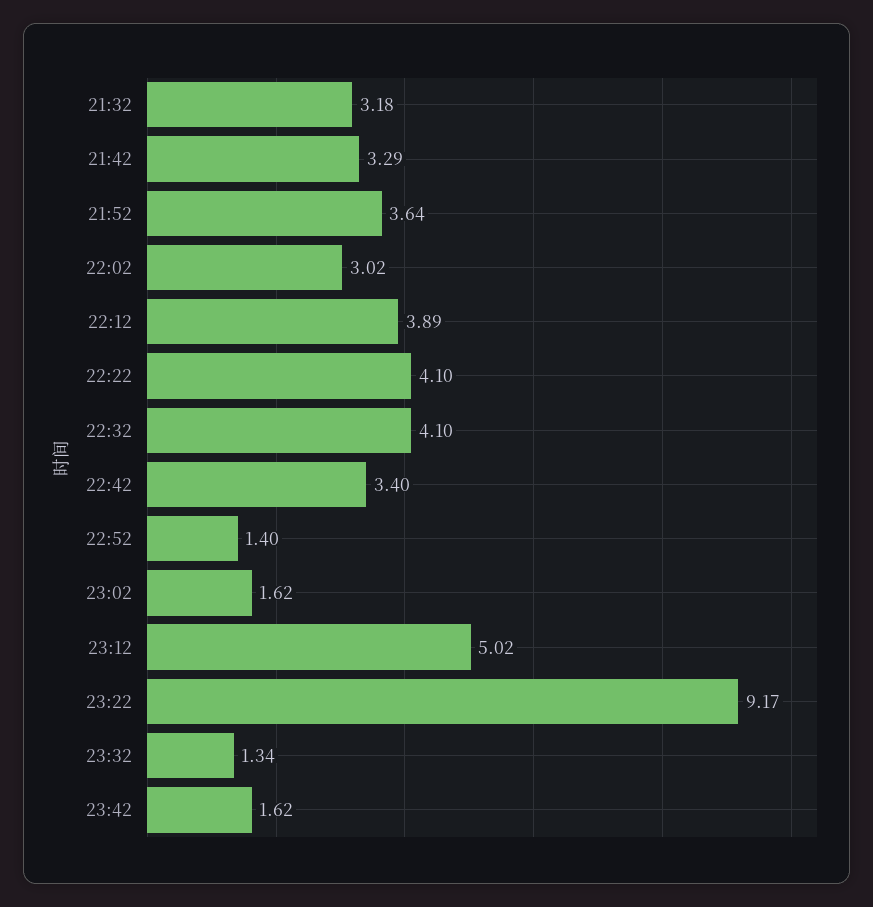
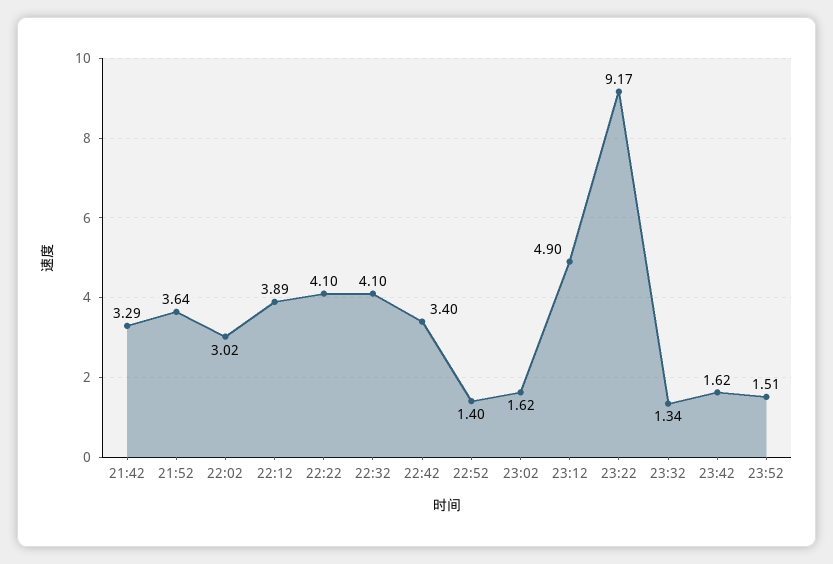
21:32: 3.18 -> none
23:12: 5.02 -> 4.9
23:52: none -> 1.51

